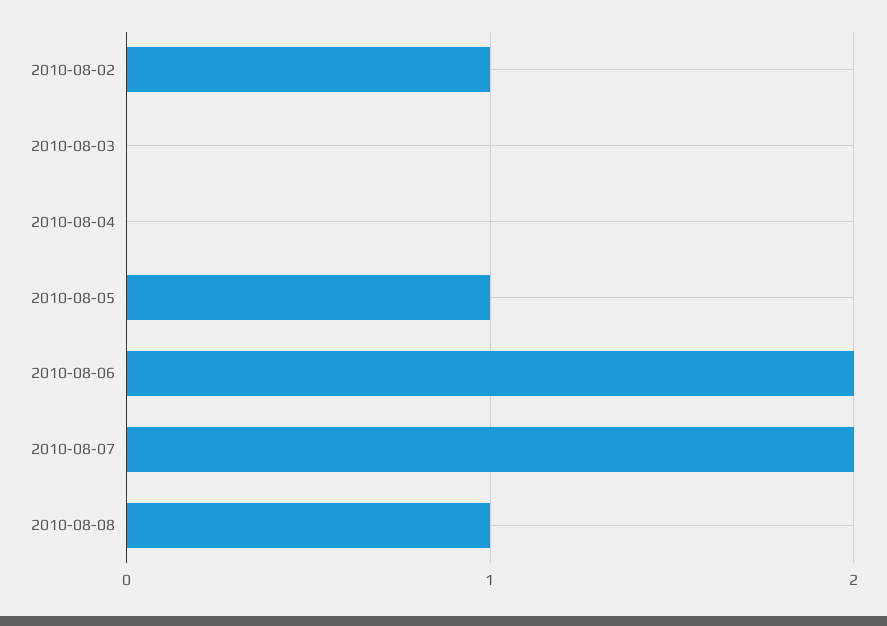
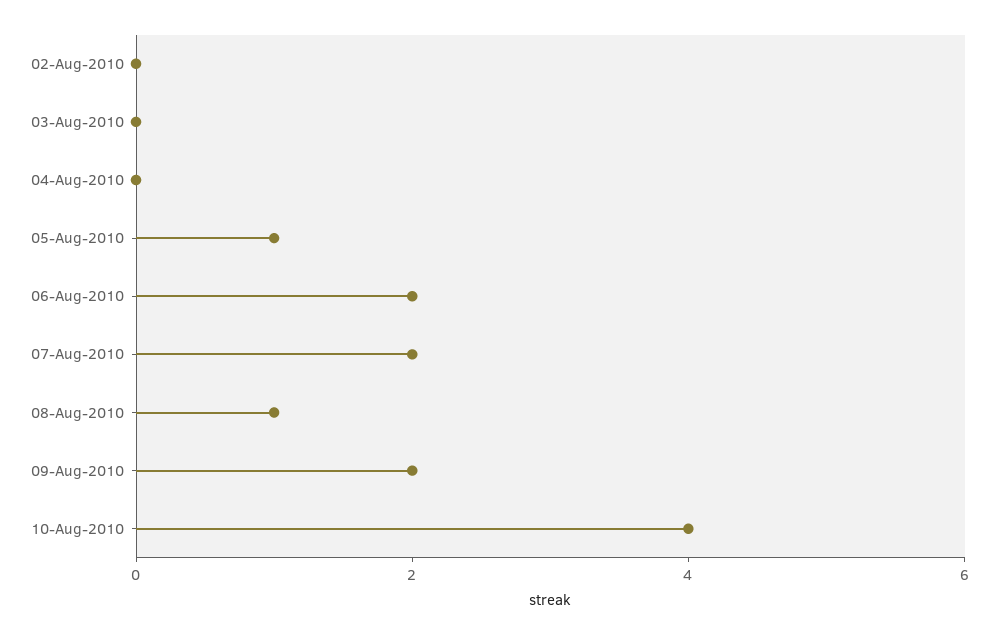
2010-08-02: 1 -> 0
09-Aug-2010: none -> 2
10-Aug-2010: none -> 4

